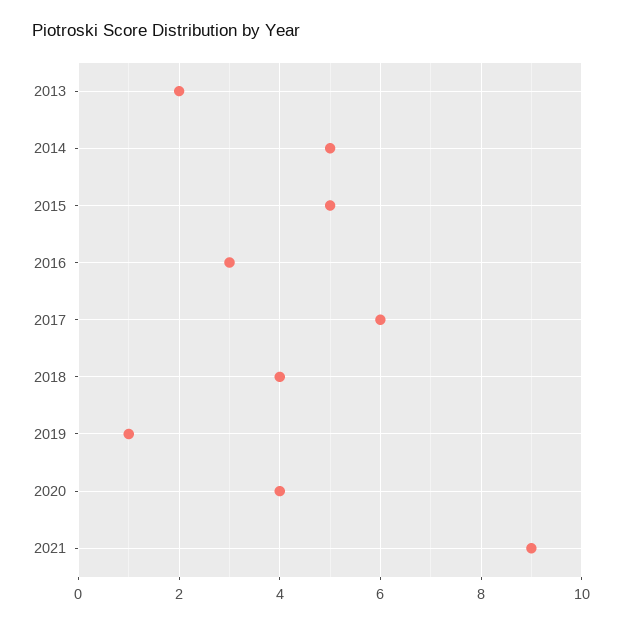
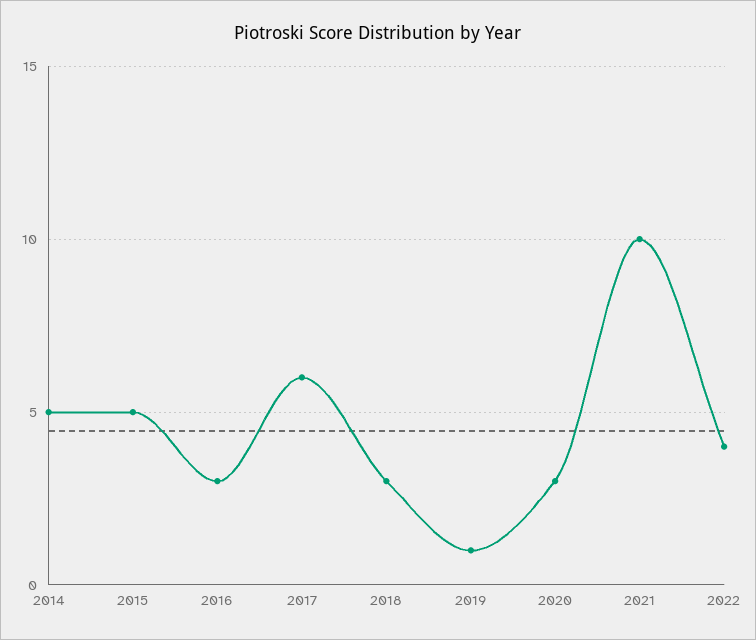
2013: 2 -> none
2018: 4 -> 3
2020: 4 -> 3
2021: 9 -> 10
2022: none -> 4

